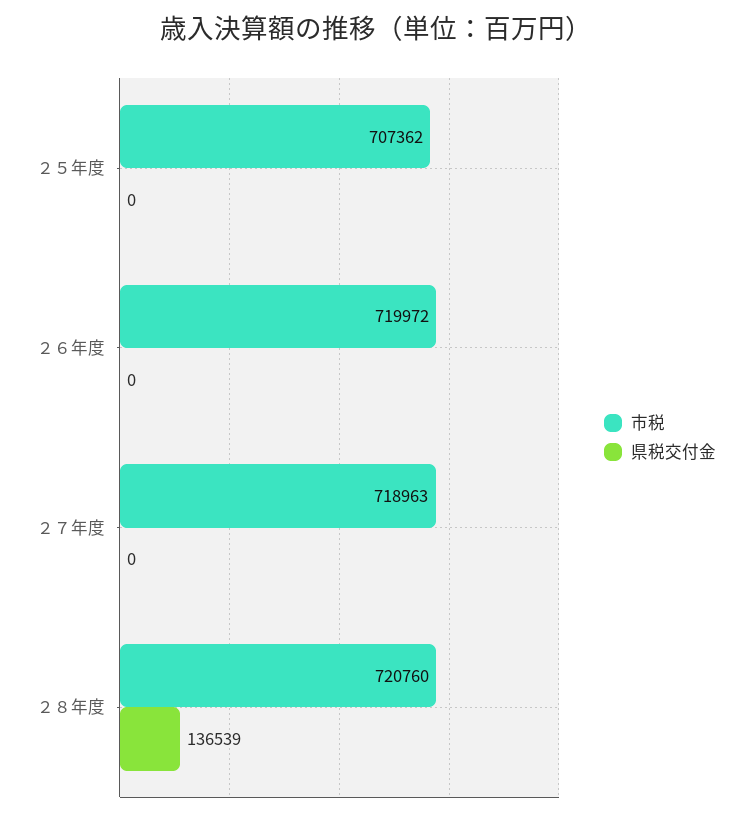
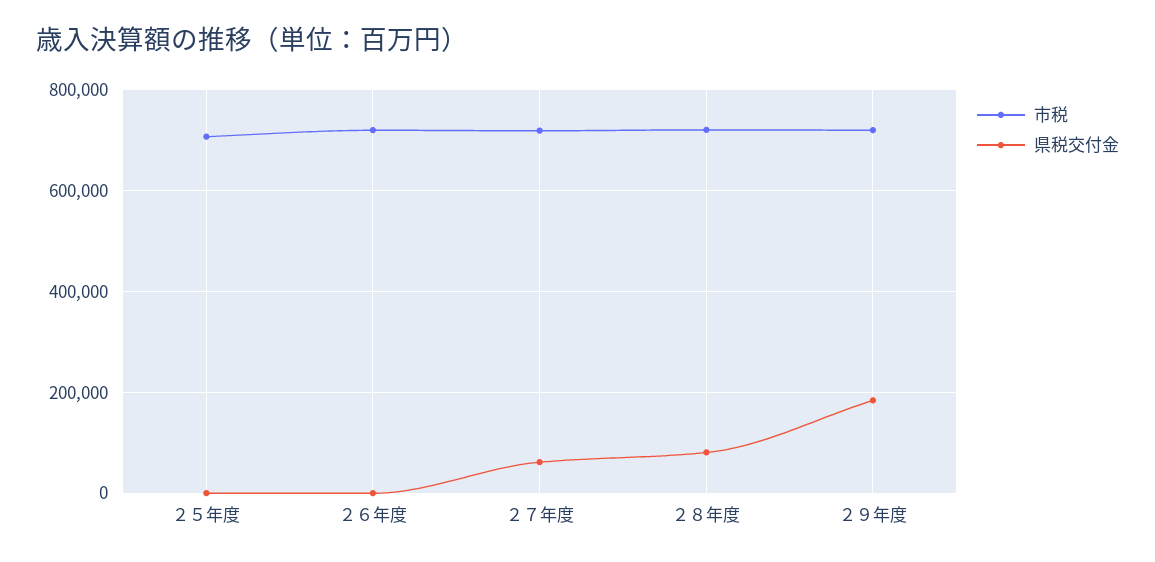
県税交付金, ２７年度: 0 -> 60000
県税交付金, ２８年度: 136539 -> 80000
市税, ２９年度: none -> 720000
県税交付金, ２９年度: none -> 180000

